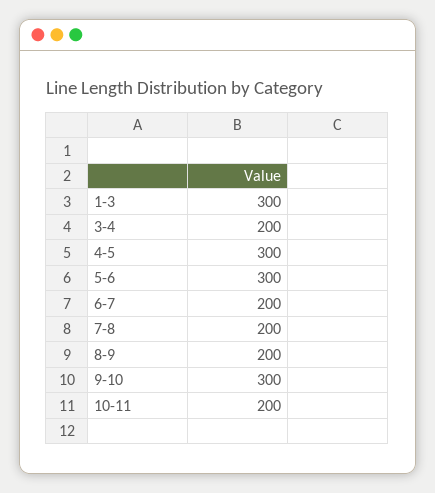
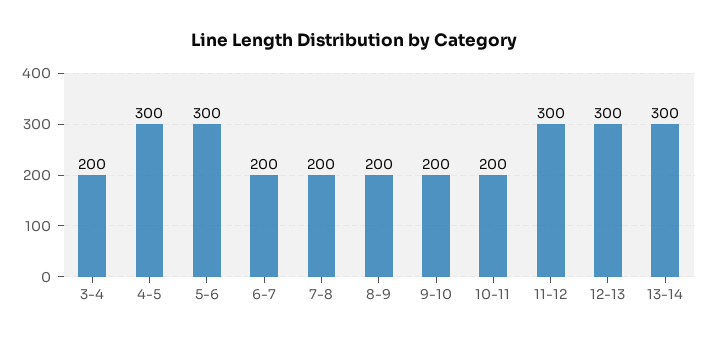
1-3: 300 -> none
9-10: 300 -> 200
11-12: none -> 300
12-13: none -> 300
13-14: none -> 300

